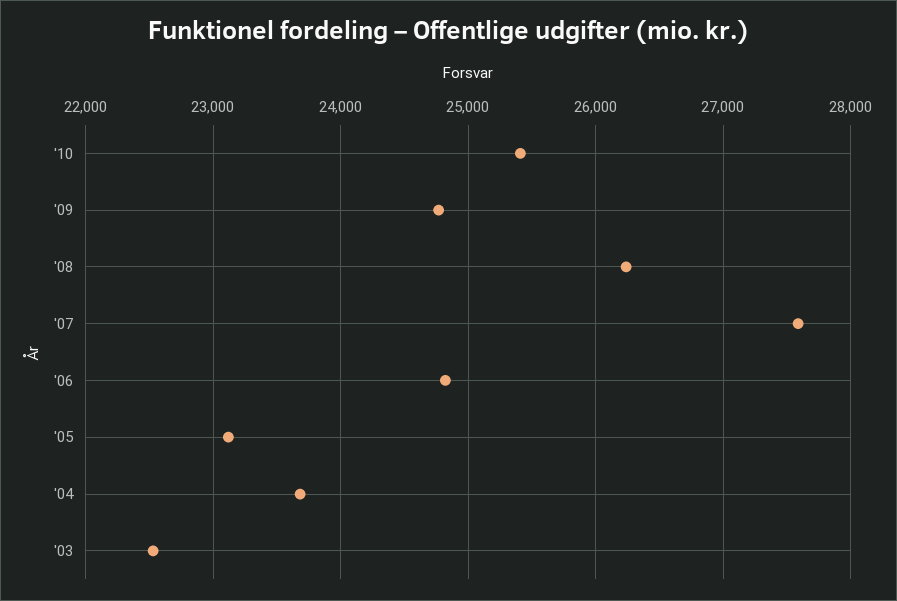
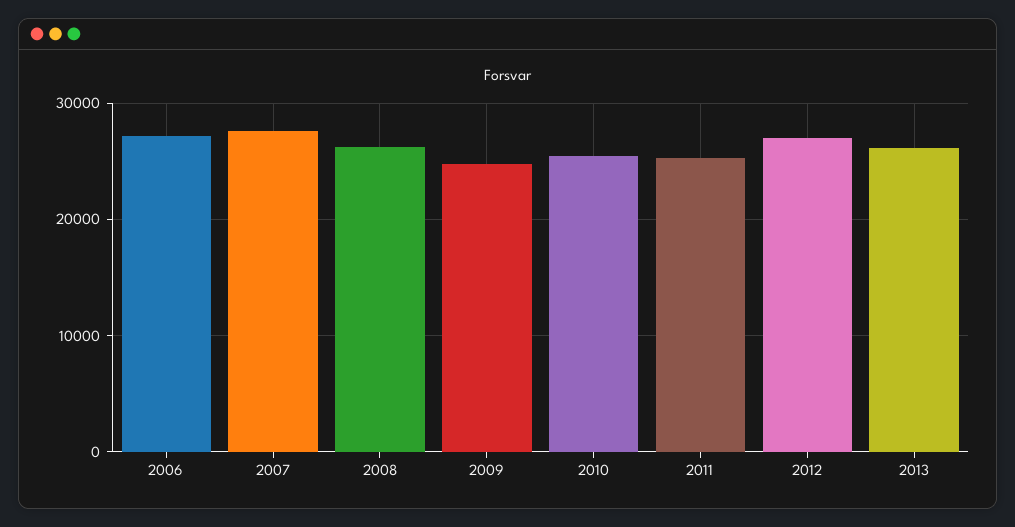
'06: 24800 -> 27000
'05: 23100 -> none
'04: 23700 -> none
'03: 22500 -> none
2011: none -> 25000
2012: none -> 27000
2013: none -> 26000

